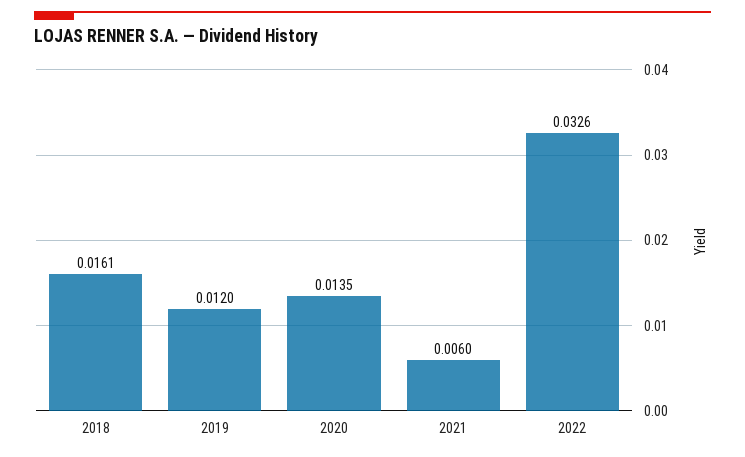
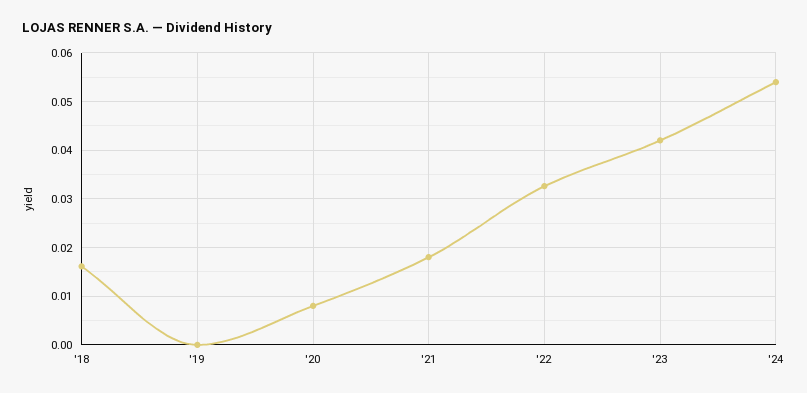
2019: 0.012 -> 0
2020: 0.0135 -> 0.008
2021: 0.006 -> 0.018
'23: none -> 0.042
'24: none -> 0.054

